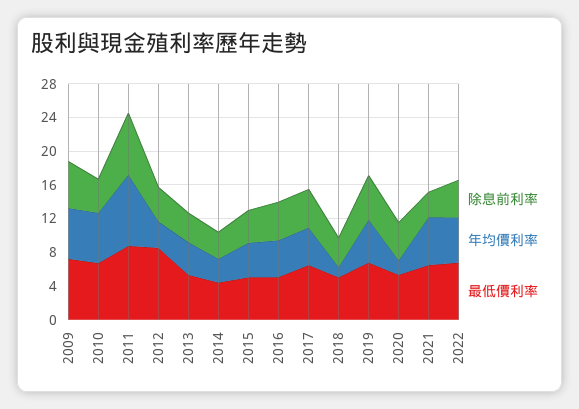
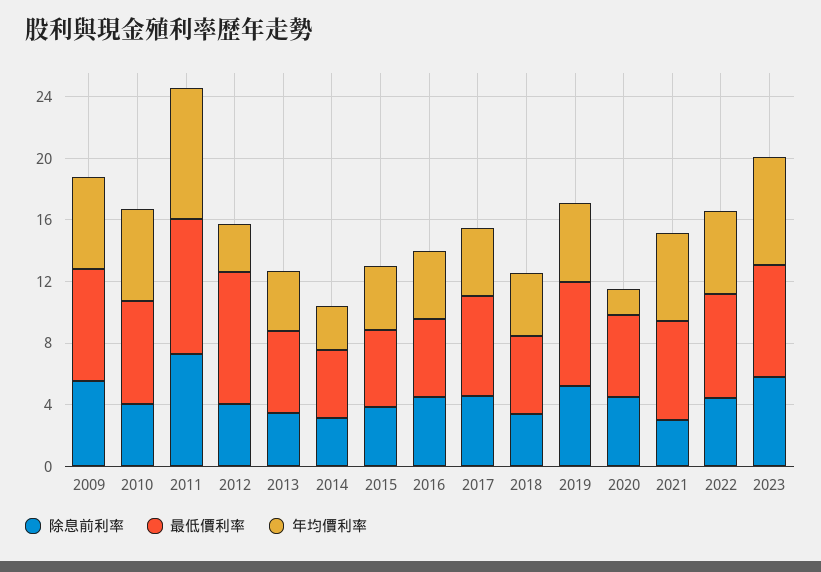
年均價利率, 2018: 1 -> 4
除息前利率, 2023: none -> 6
最低價利率, 2023: none -> 7
年均價利率, 2023: none -> 7

